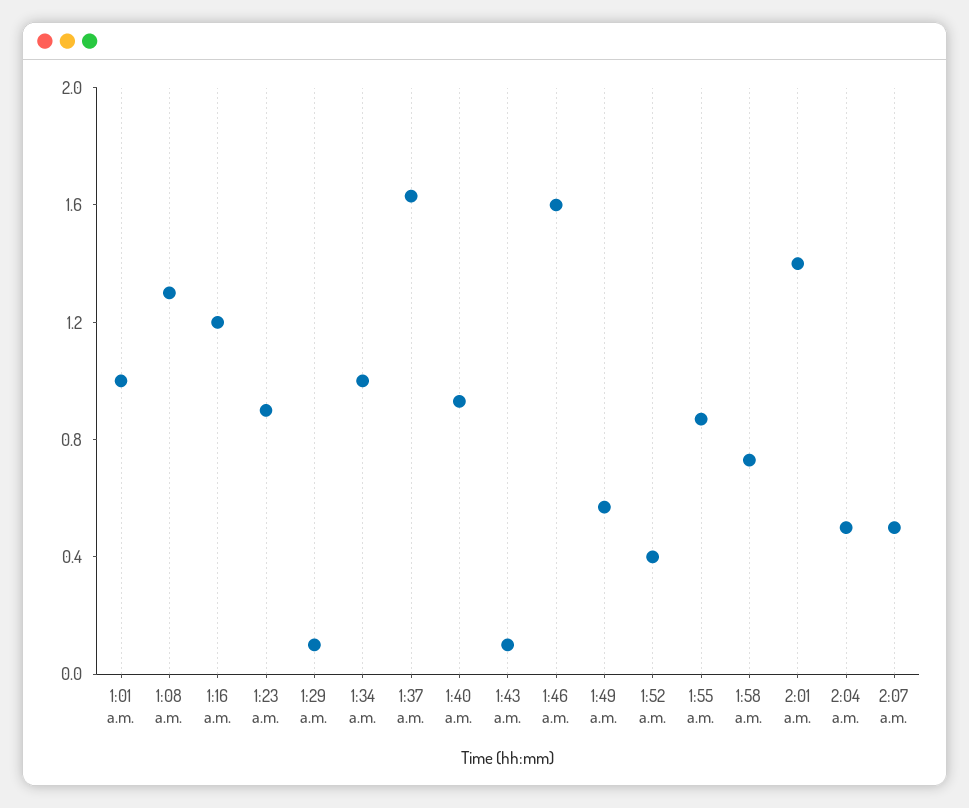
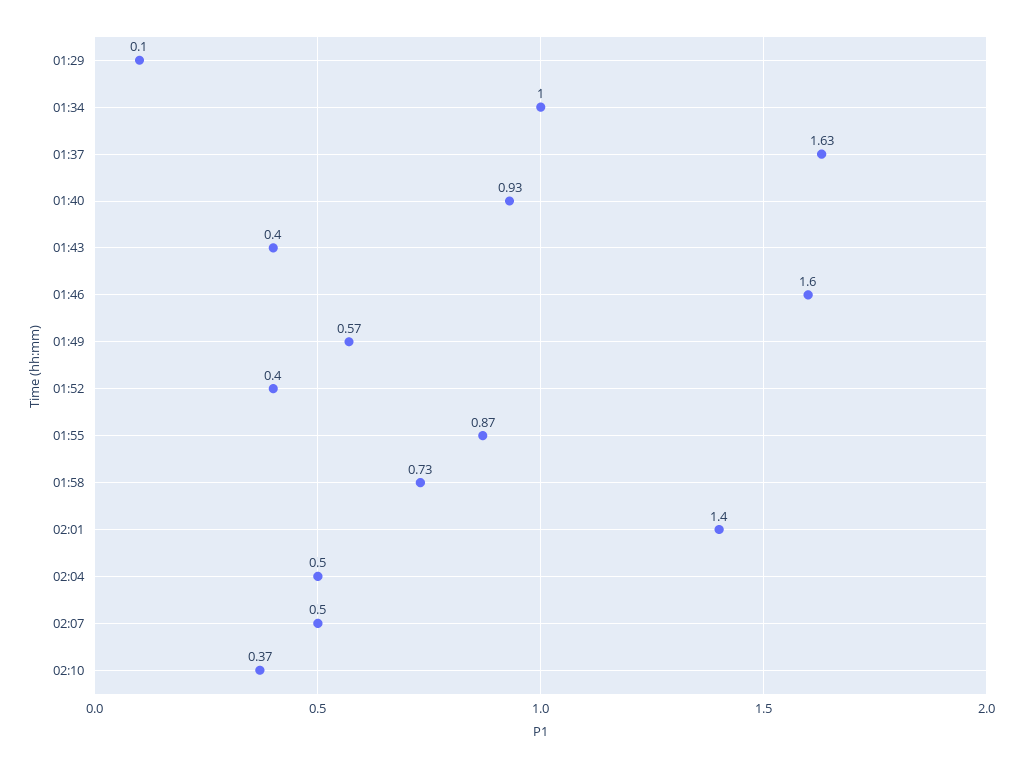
1:01 a.m.: 1 -> none
1:08 a.m.: 1.3 -> none
1:16 a.m.: 1.2 -> none
1:23 a.m.: 0.9 -> none
1:43 a.m.: 0.1 -> 0.4
02:10: none -> 0.37

